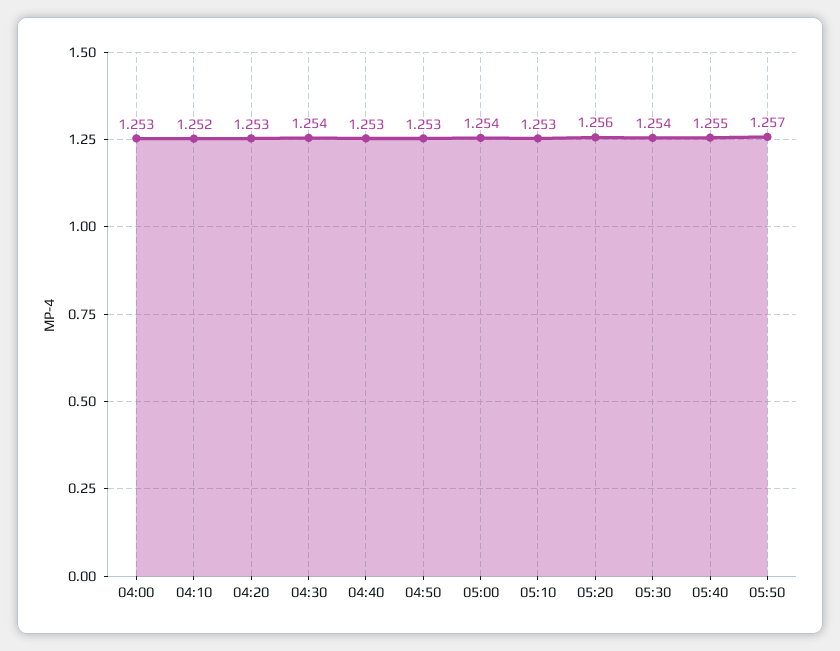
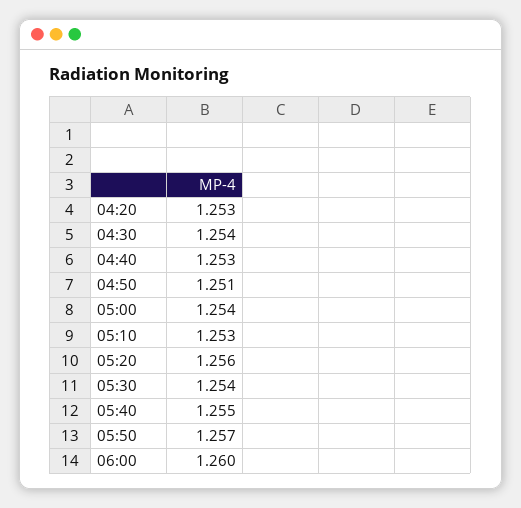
04:00: 1.253 -> none
04:10: 1.252 -> none
04:50: 1.253 -> 1.251
06:00: none -> 1.26

